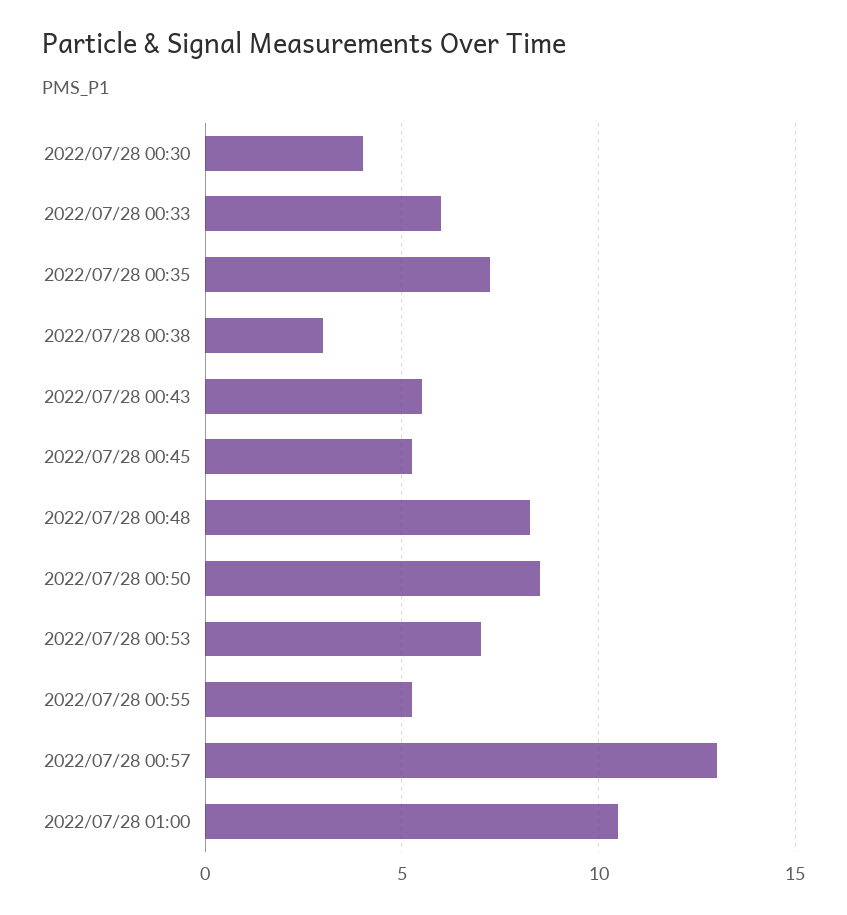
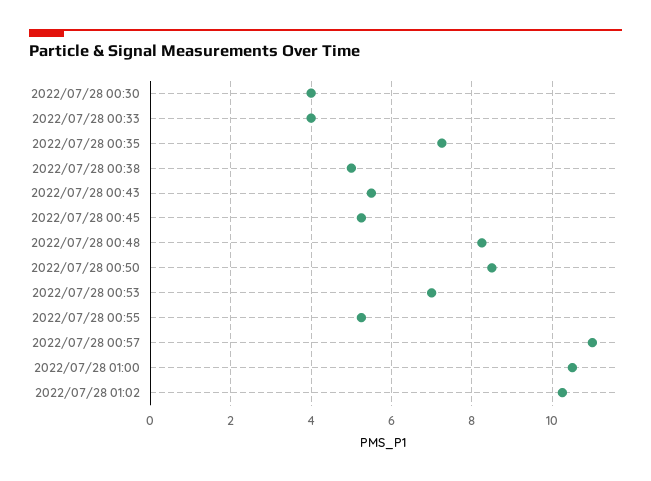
2022/07/28 00:33: 6 -> 4
2022/07/28 00:38: 3 -> 5
2022/07/28 00:57: 13 -> 11
2022/07/28 01:02: none -> 10.2

